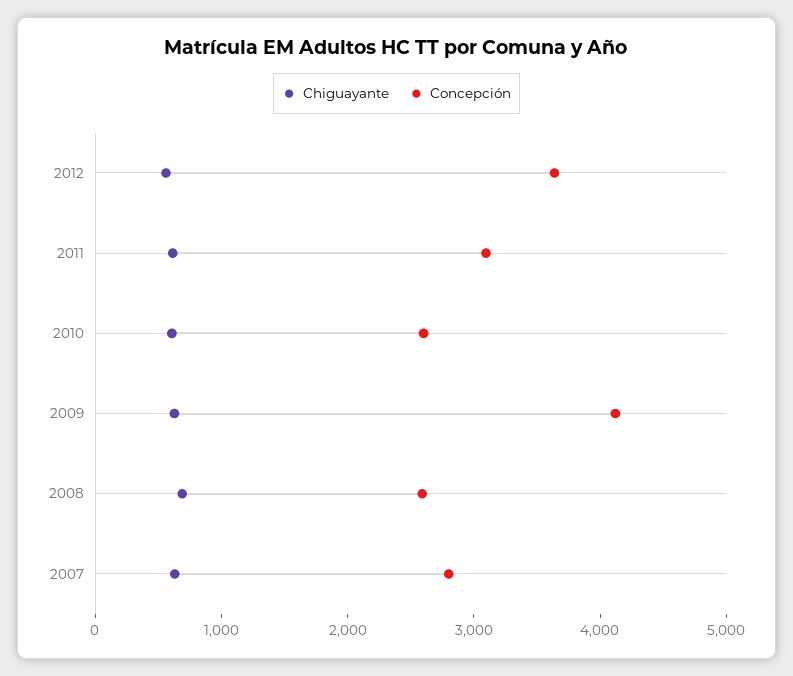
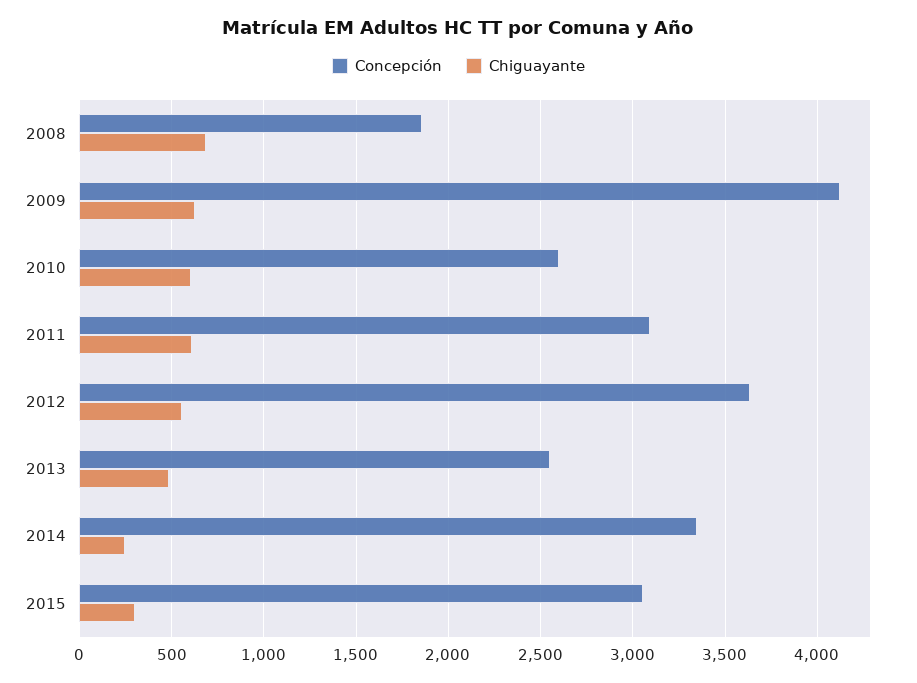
Concepción, 2008: 2600 -> 1850
Chiguayante, 2007: 600 -> none
Concepción, 2007: 2800 -> none
Concepción, 2013: none -> 2550
Chiguayante, 2013: none -> 500
Concepción, 2014: none -> 3350
Chiguayante, 2014: none -> 250
Concepción, 2015: none -> 3050
Chiguayante, 2015: none -> 300

